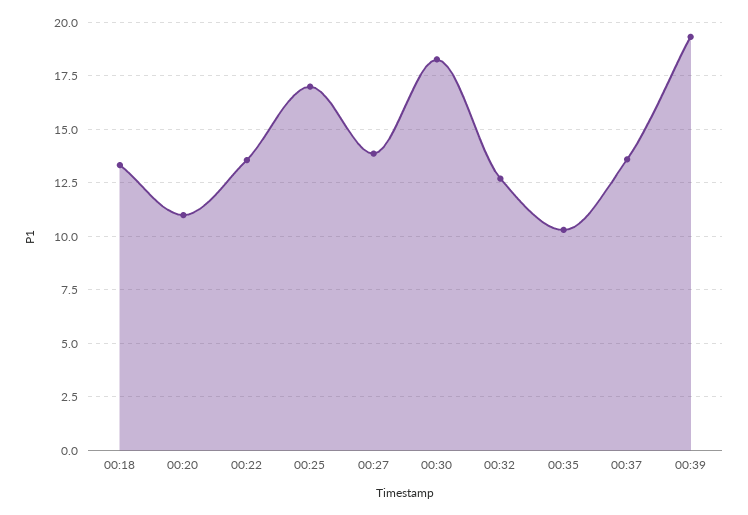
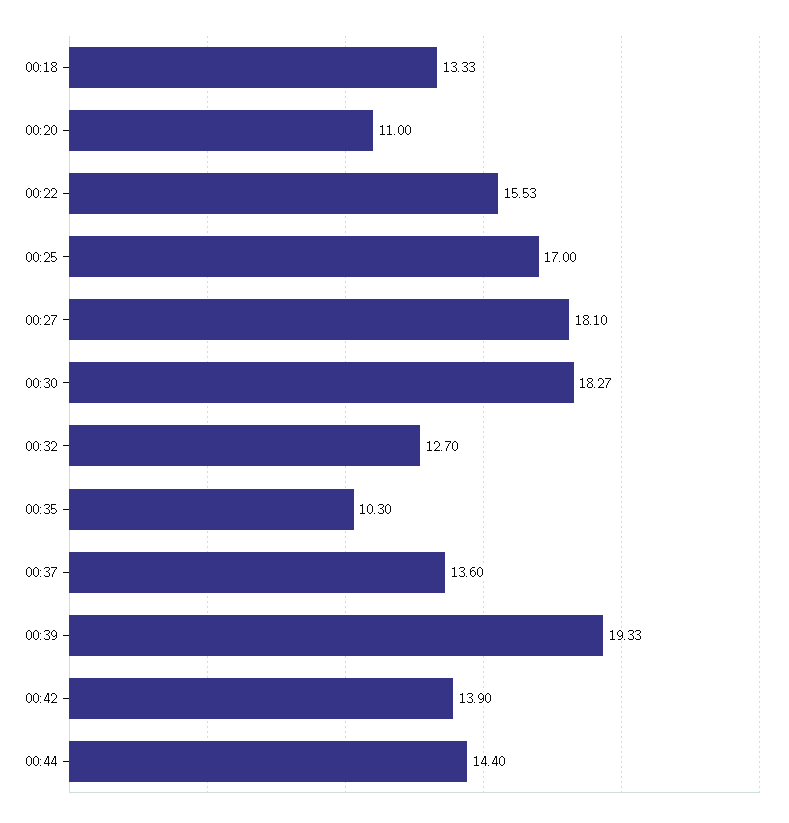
00:22: 13.5 -> 15.53
00:27: 14 -> 18.1
00:42: none -> 13.9
00:44: none -> 14.4

